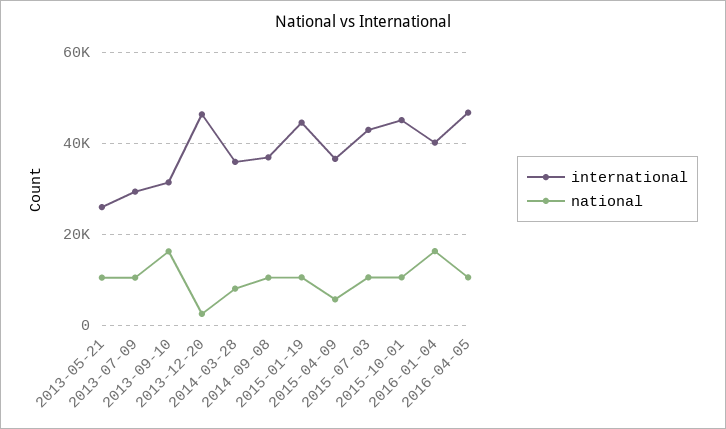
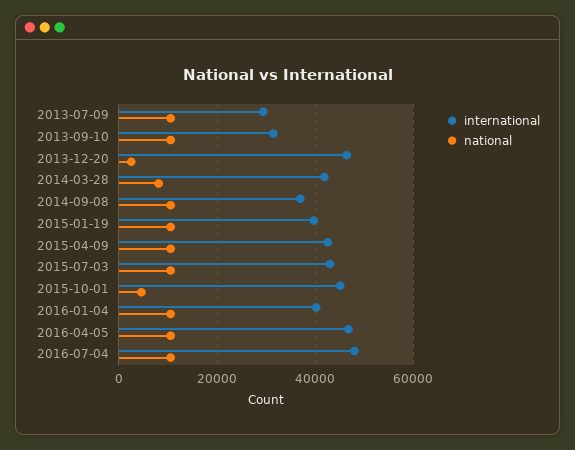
international, 2013-05-21: 26000 -> none
national, 2013-05-21: 10000 -> none
national, 2013-09-10: 16000 -> 10000
international, 2014-03-28: 36000 -> 42000
international, 2015-01-19: 44000 -> 40000
international, 2015-04-09: 36000 -> 42000
national, 2015-04-09: 6000 -> 10000
national, 2015-10-01: 10000 -> 4000
national, 2016-01-04: 16000 -> 10000
international, 2016-07-04: none -> 48000
national, 2016-07-04: none -> 10000

